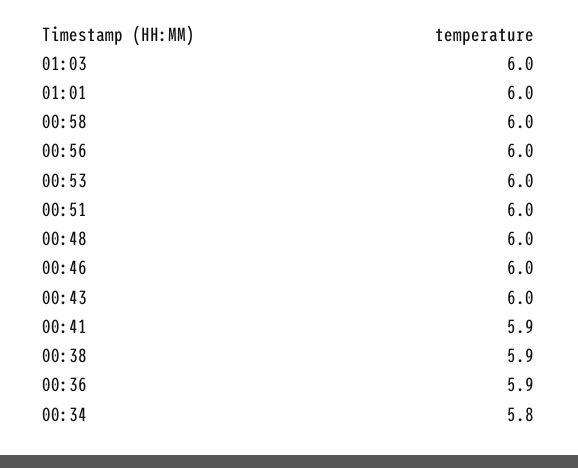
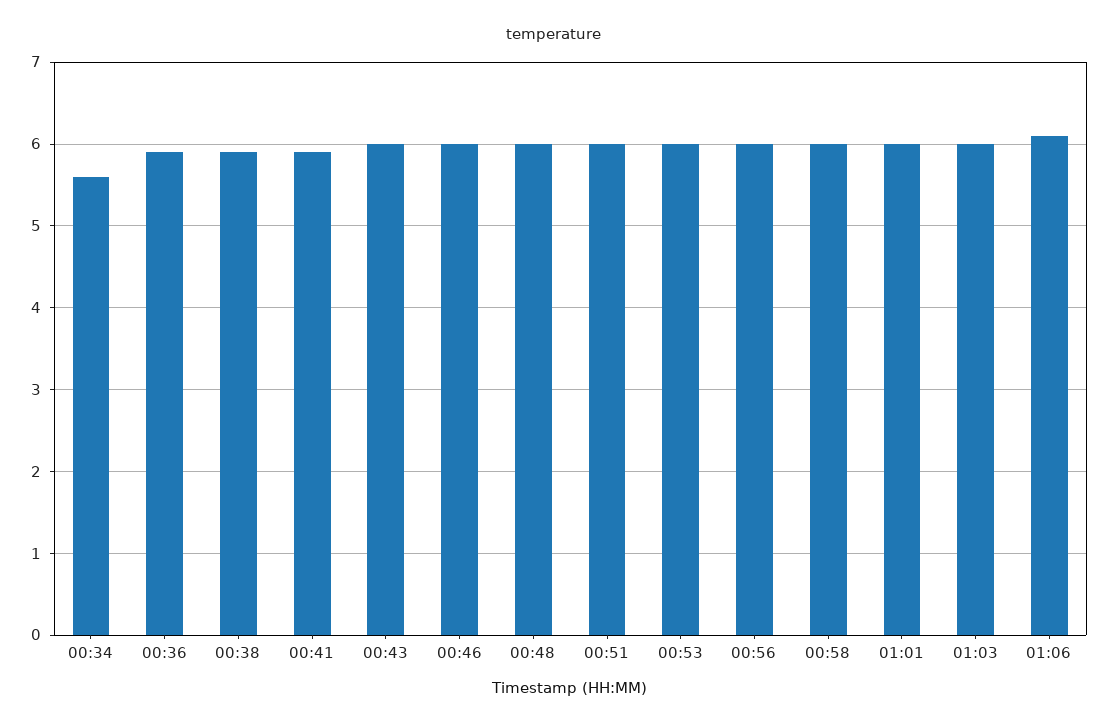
00:34: 5.8 -> 5.6
01:06: none -> 6.1

